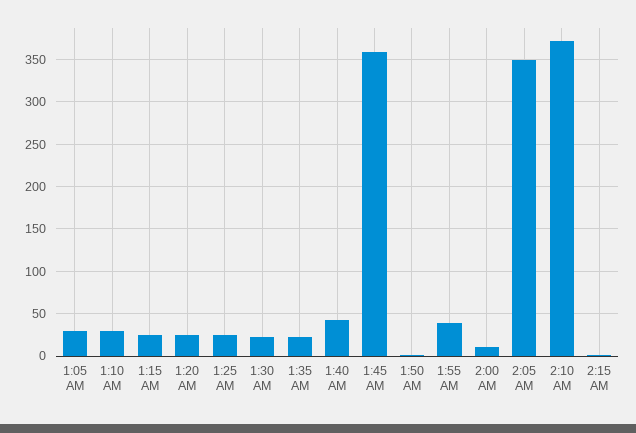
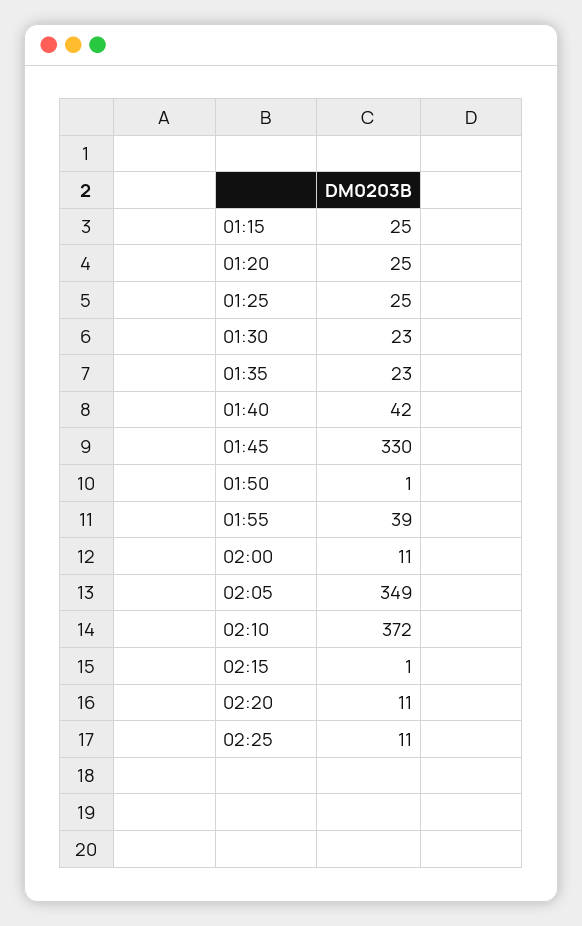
1:05 AM: 30 -> none
1:10 AM: 30 -> none
1:45 AM: 360 -> 330
02:20: none -> 11
02:25: none -> 11

